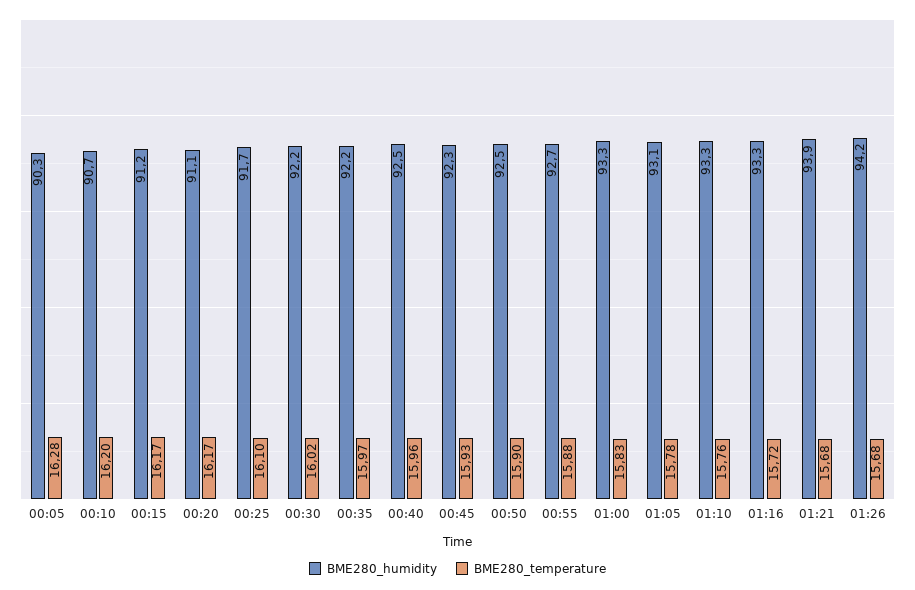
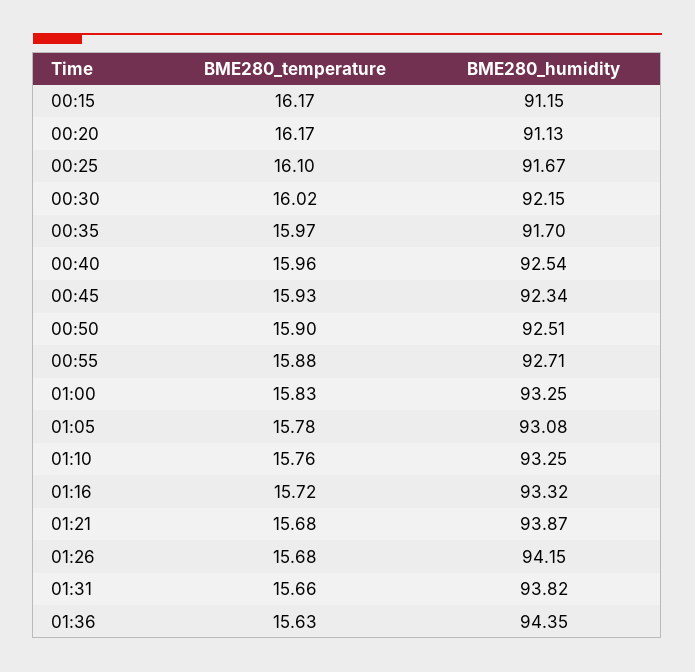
BME280_humidity, 00:05: 90.3 -> none
BME280_temperature, 00:05: 16.28 -> none
BME280_humidity, 00:10: 90.7 -> none
BME280_temperature, 00:10: 16.2 -> none
BME280_humidity, 00:35: 92.2 -> 91.7
BME280_temperature, 01:31: none -> 15.66
BME280_humidity, 01:31: none -> 93.82
BME280_temperature, 01:36: none -> 15.63
BME280_humidity, 01:36: none -> 94.35

